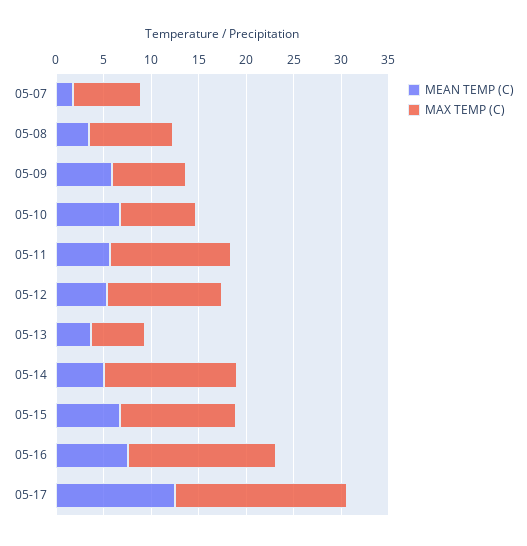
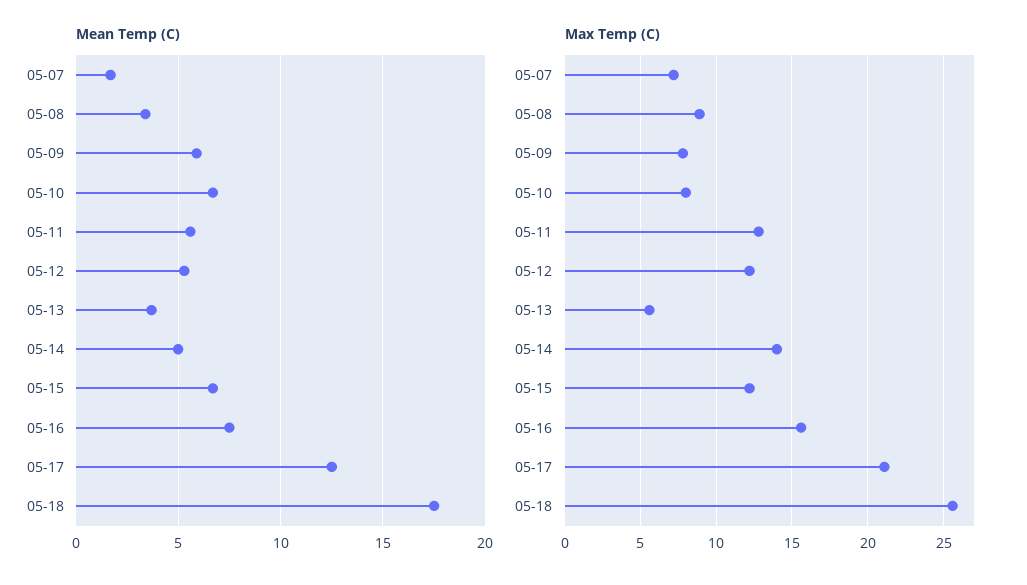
MAX TEMP (C), 05-17: 18 -> 21
MEAN TEMP (C), 05-18: none -> 17.5
MAX TEMP (C), 05-18: none -> 25.5

